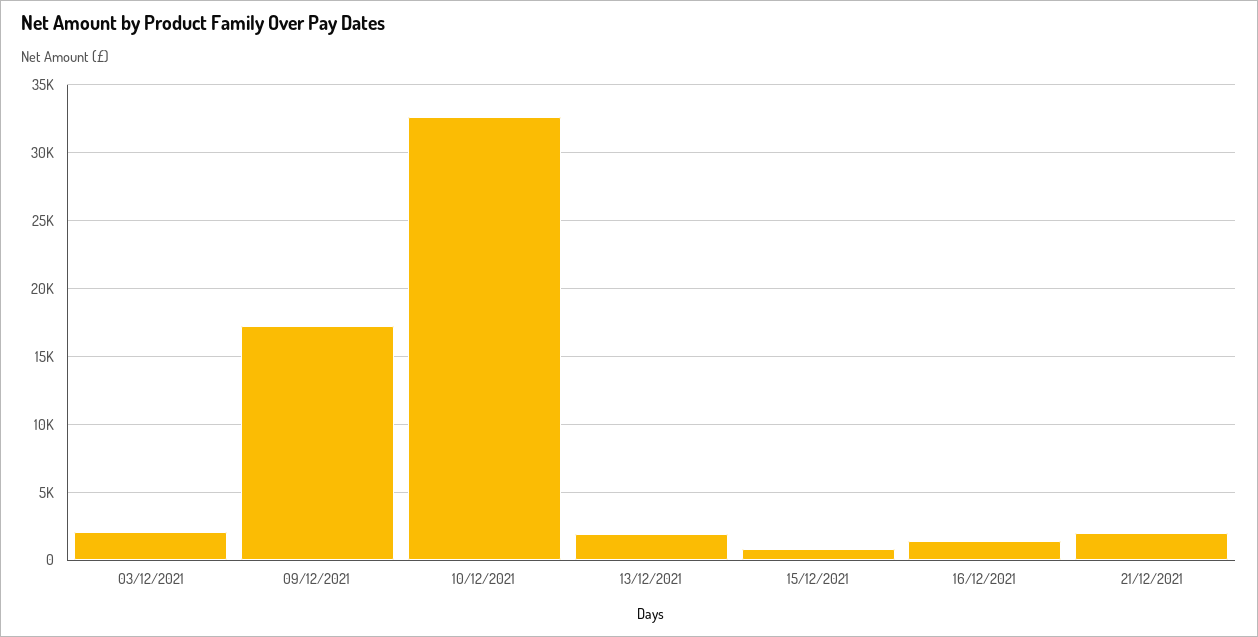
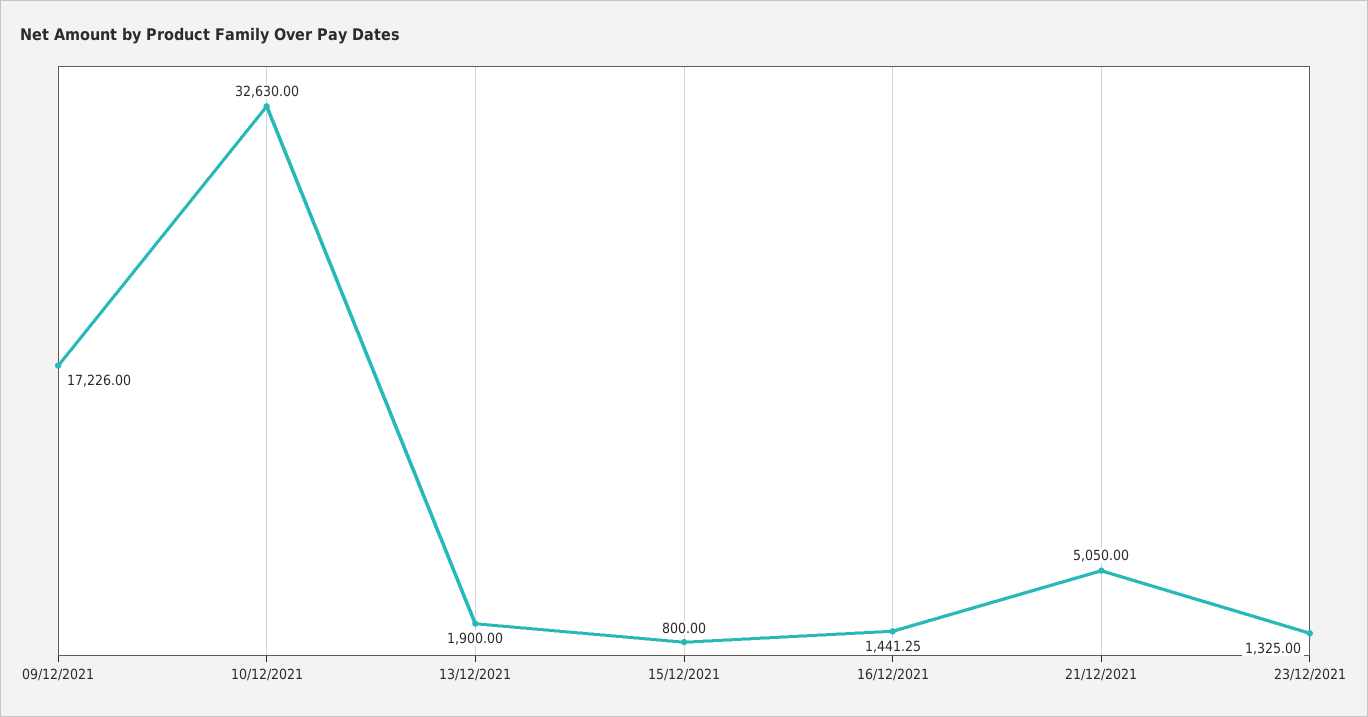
03/12/2021: 2000 -> none
21/12/2021: 2000 -> 5050
23/12/2021: none -> 1325

